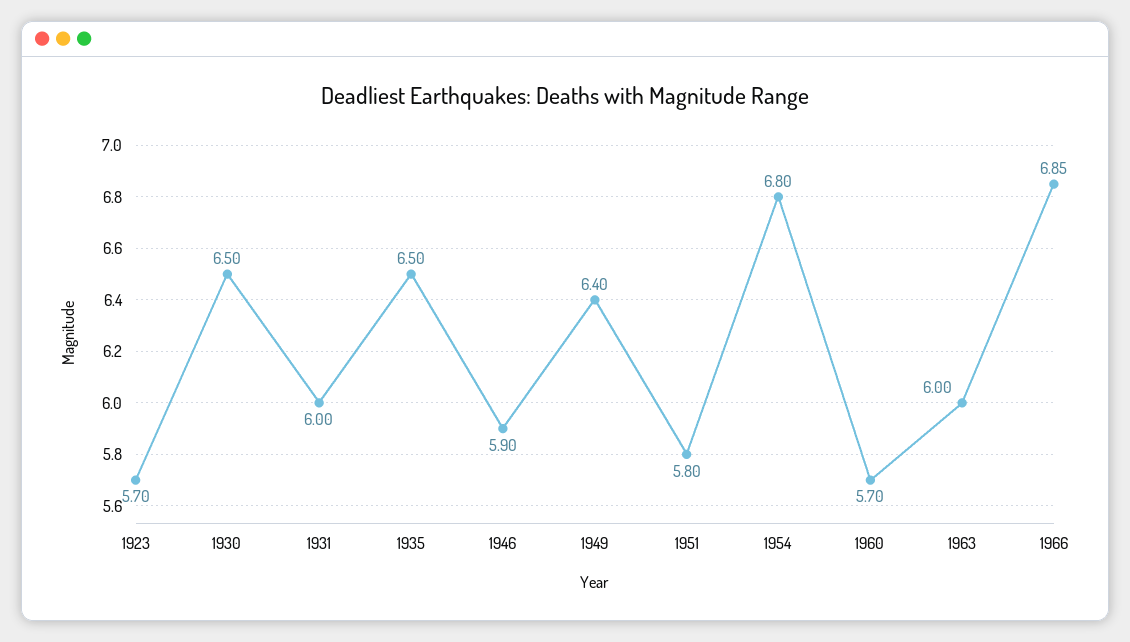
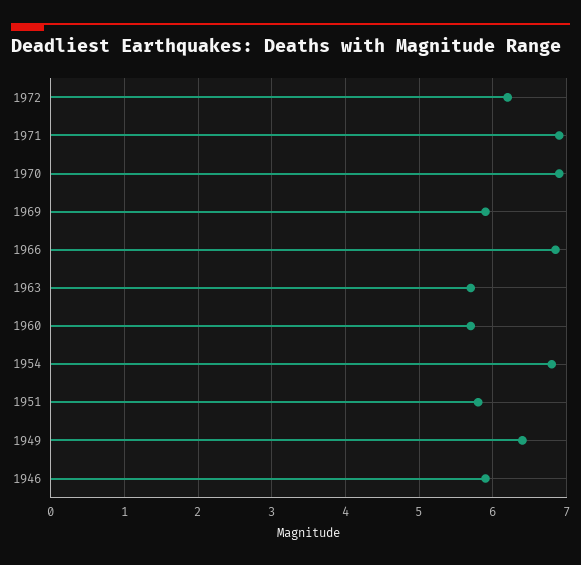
1923: 5.7 -> none
1930: 6.5 -> none
1931: 6 -> none
1935: 6.5 -> none
1963: 6 -> 5.7
1972: none -> 6.2
1971: none -> 6.9
1970: none -> 6.9
1969: none -> 5.9

